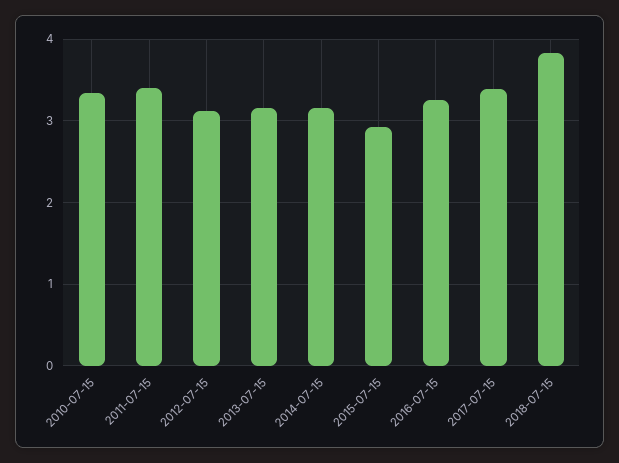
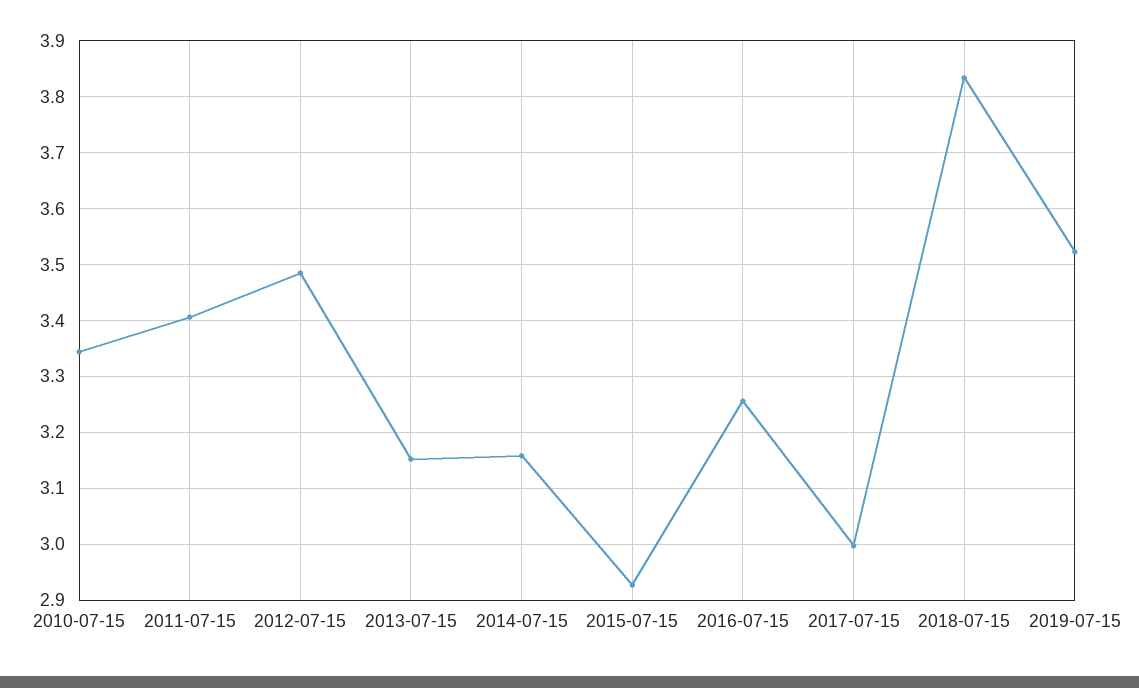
2012-07-15: 3.1 -> 3.48
2017-07-15: 3.4 -> 3
2019-07-15: none -> 3.52

